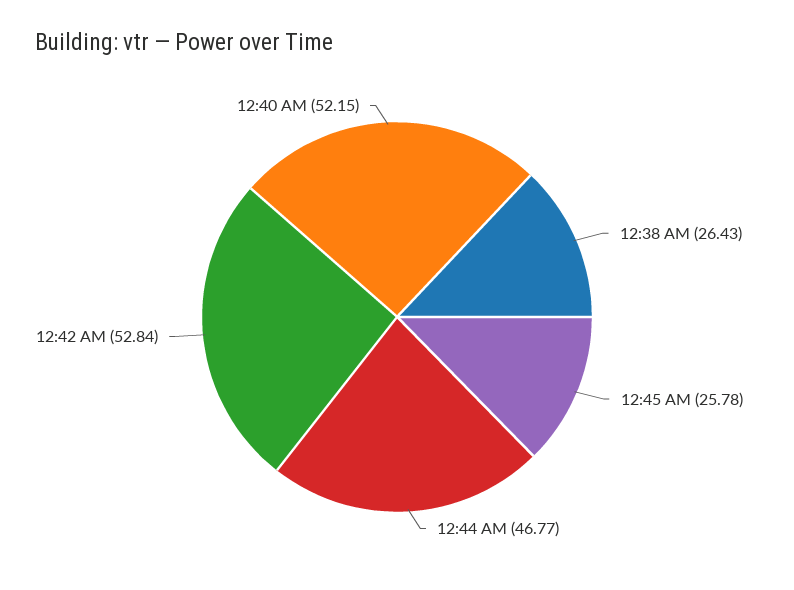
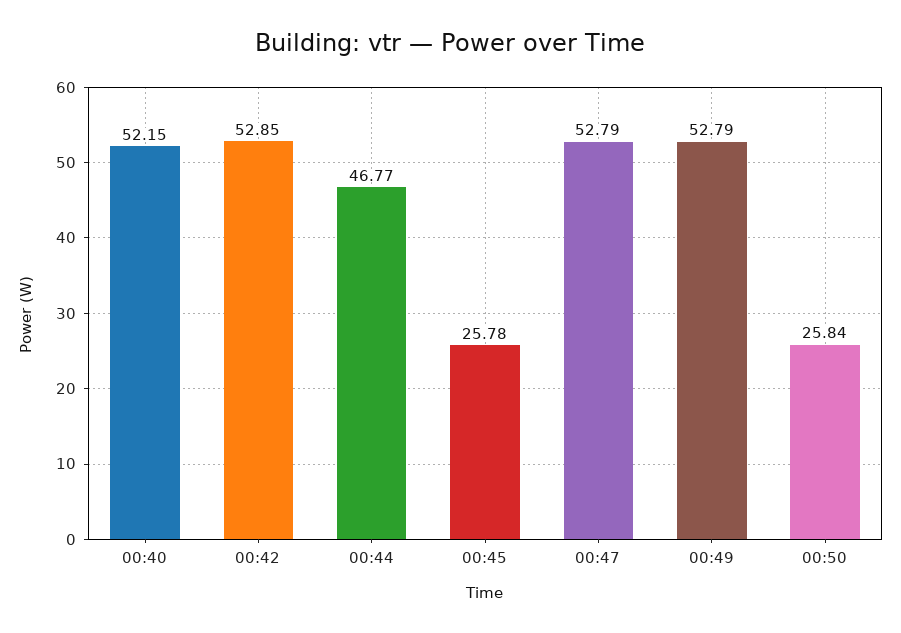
12:38 AM: 26.43 -> none
12:42 AM: 52.84 -> 52.85
00:47: none -> 52.79
00:49: none -> 52.79
00:50: none -> 25.84

